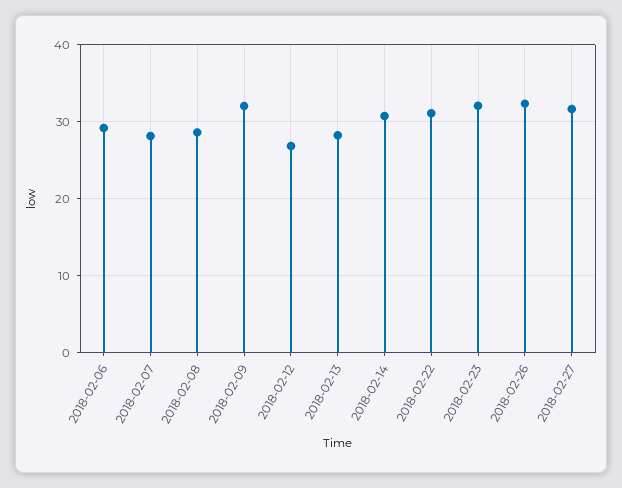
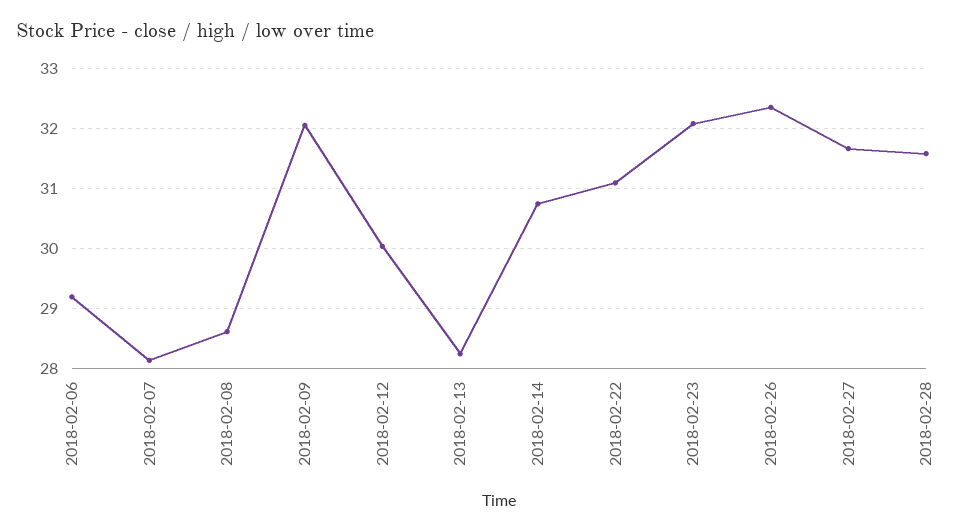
2018-02-12: 27 -> 30
2018-02-28: none -> 31.6

